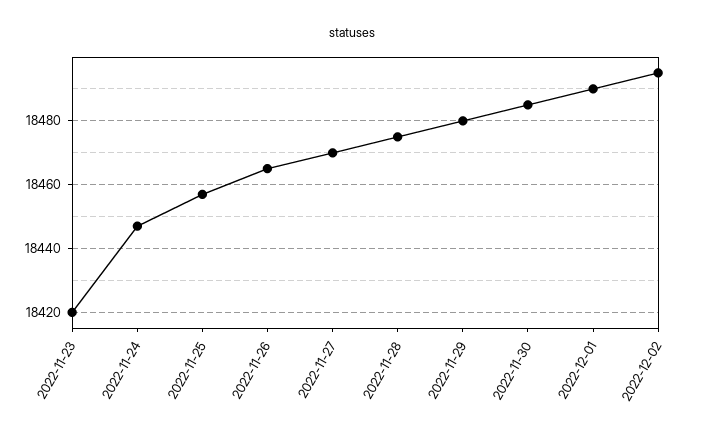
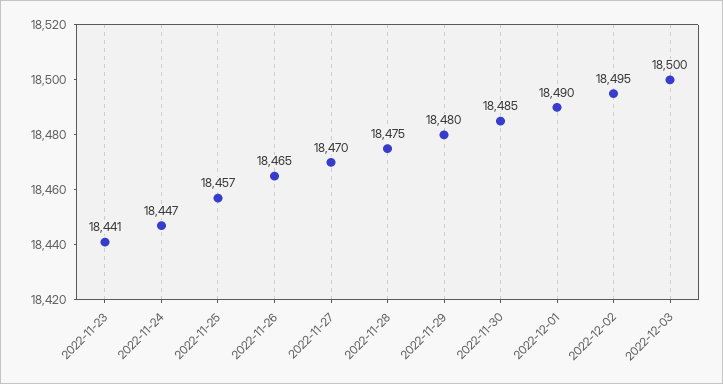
2022-11-23: 18420 -> 18441
2022-12-03: none -> 18500

